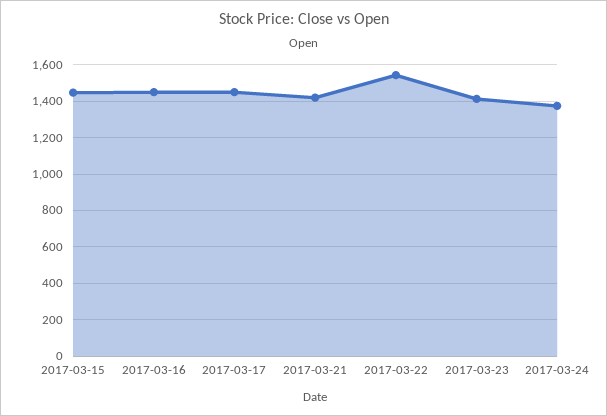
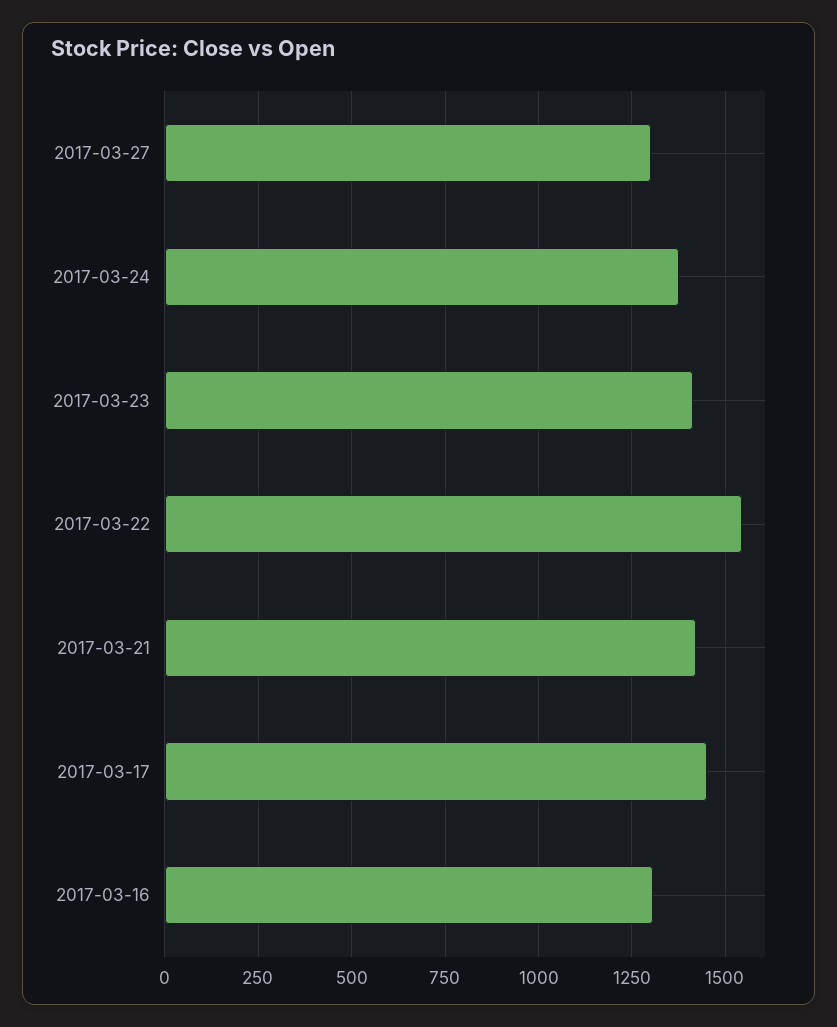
2017-03-15: 1450 -> none
2017-03-16: 1450 -> 1300
2017-03-27: none -> 1300

